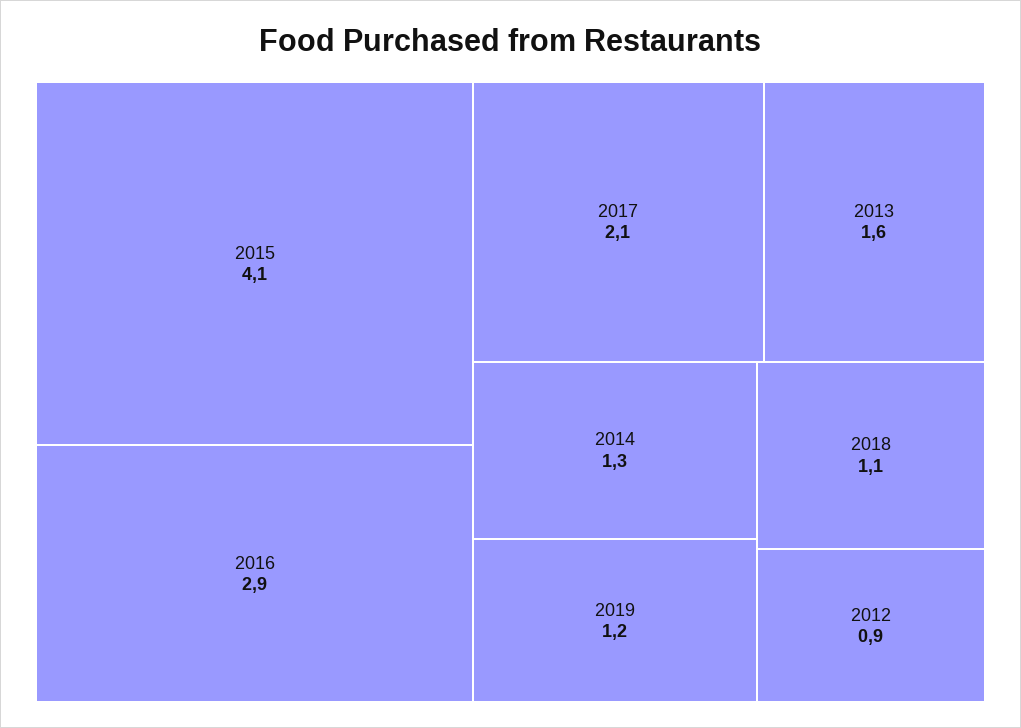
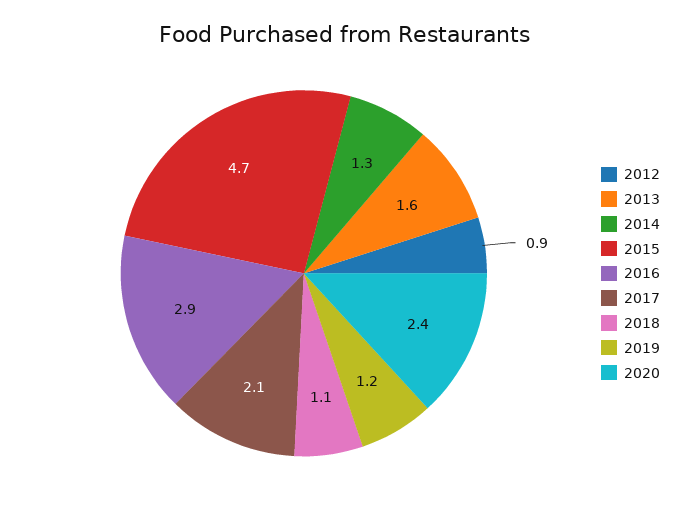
2015: 4.1 -> 4.7
2020: none -> 2.4

